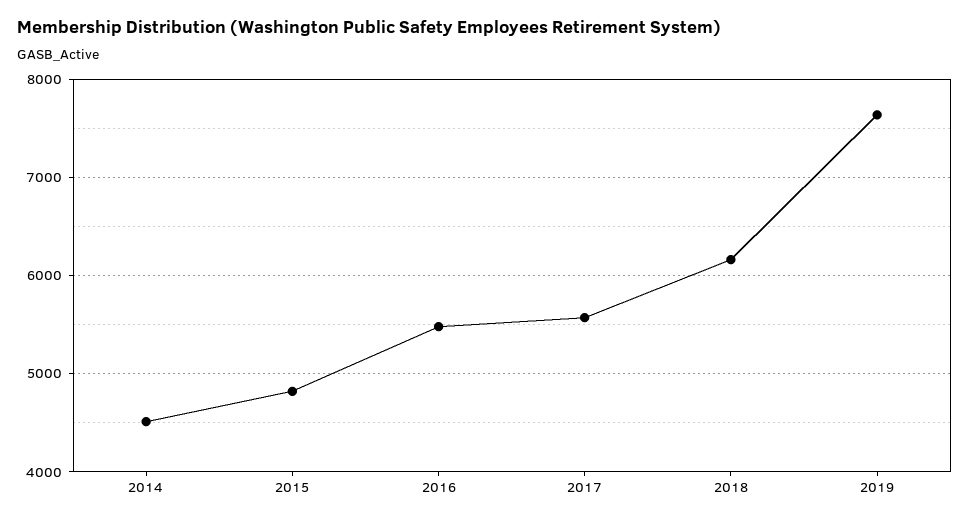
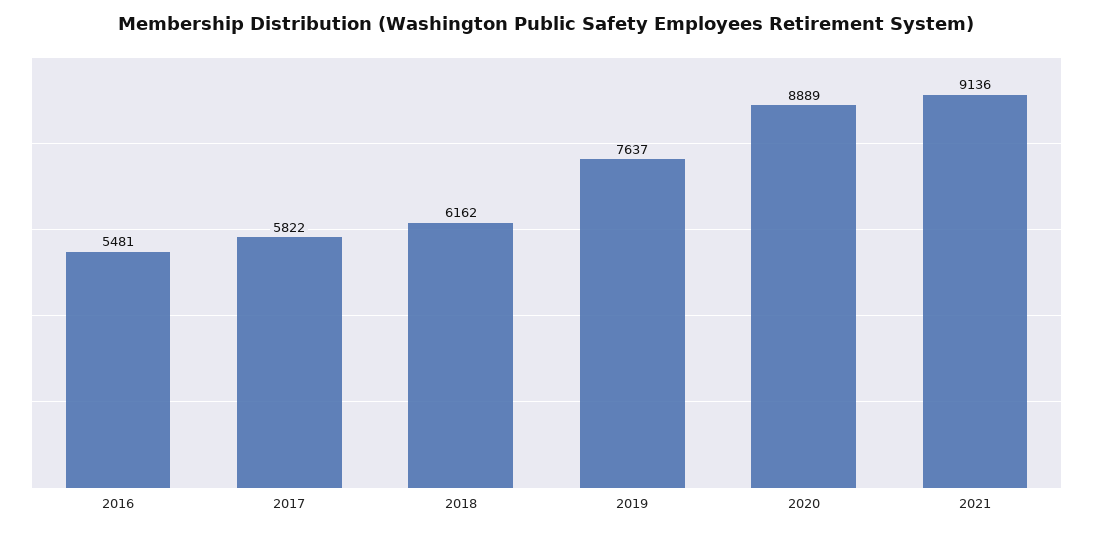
2014: 4500 -> none
2015: 4800 -> none
2017: 5600 -> 5822
2020: none -> 8889
2021: none -> 9136

